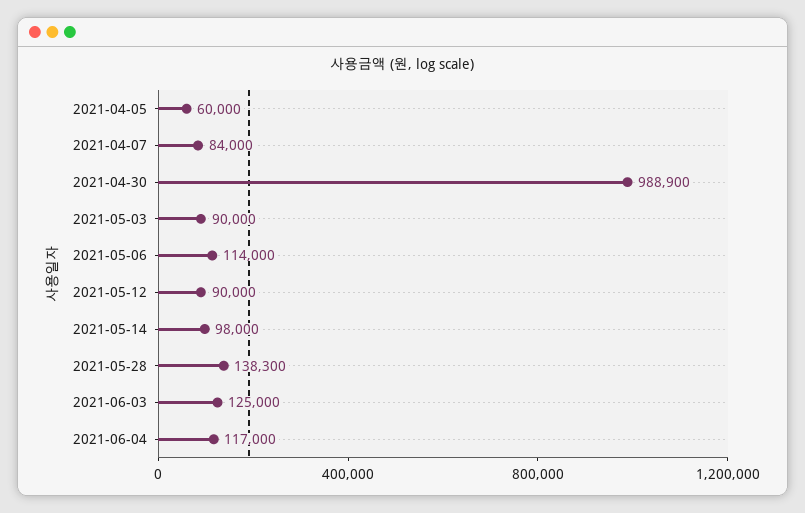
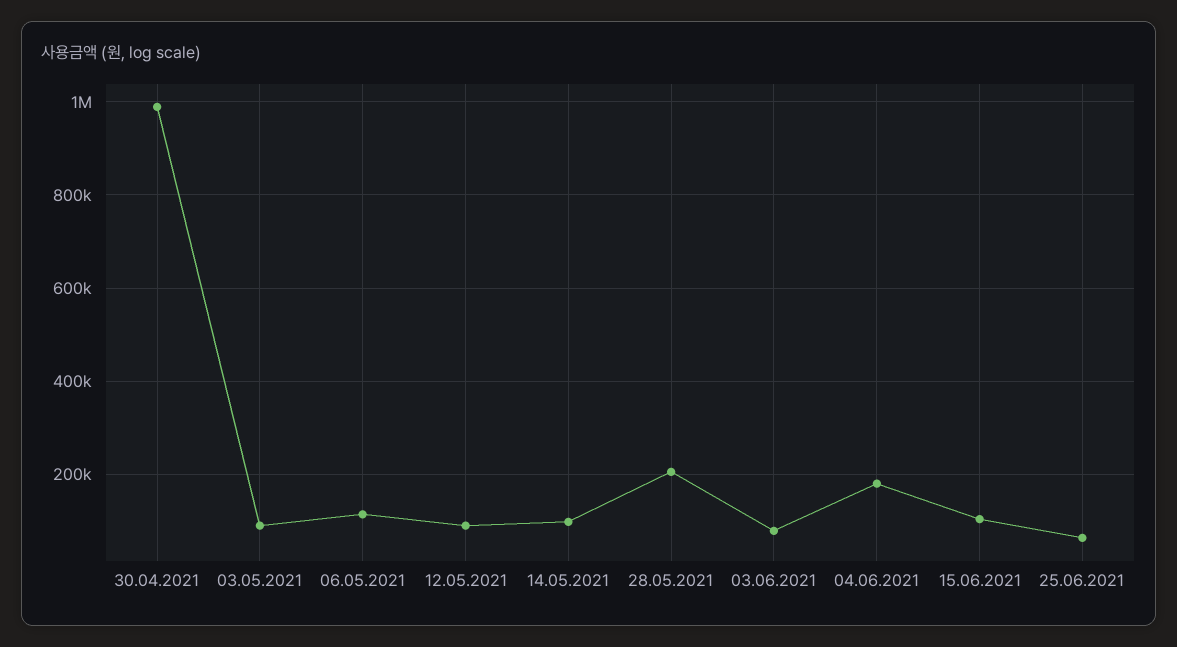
2021-04-05: 60000 -> none
2021-04-07: 84000 -> none
2021-05-28: 138300 -> 200000
2021-06-03: 125000 -> 80000
2021-06-04: 117000 -> 180000
15.06.2021: none -> 100000
25.06.2021: none -> 60000

